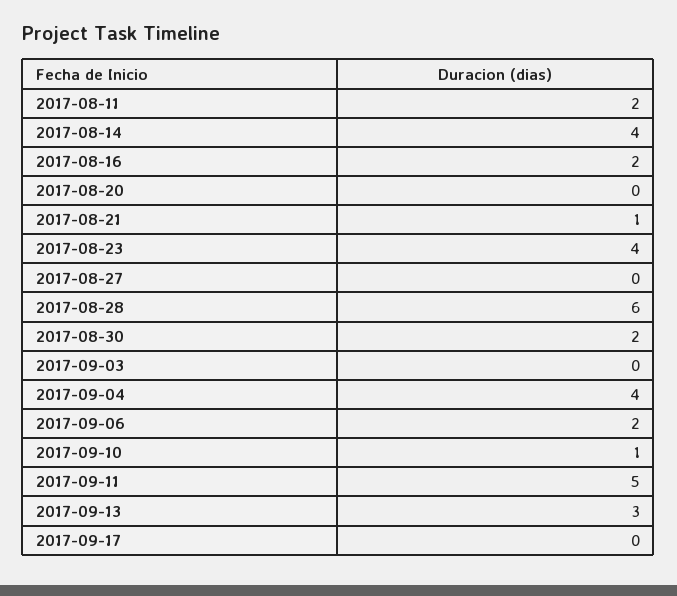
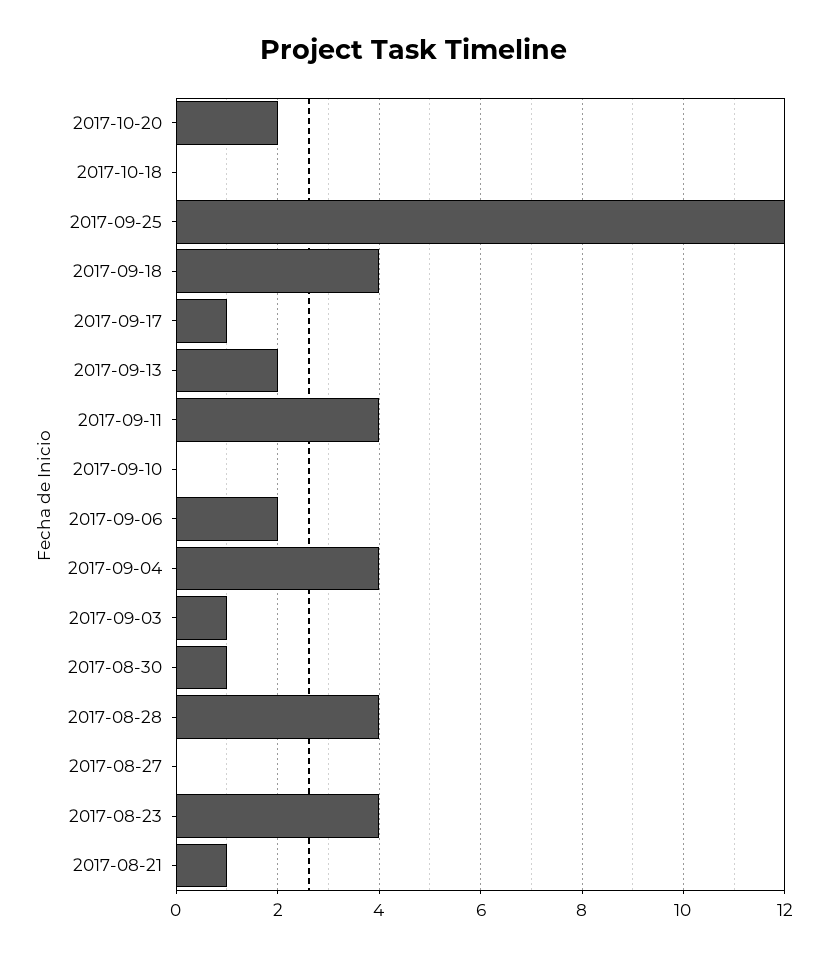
2017-08-11: 2 -> none
2017-08-14: 4 -> none
2017-08-16: 2 -> none
2017-08-20: 0 -> none
2017-08-28: 6 -> 4
2017-08-30: 2 -> 1
2017-09-03: 0 -> 1
2017-09-10: 1 -> 0
2017-09-11: 5 -> 4
2017-09-13: 3 -> 2
2017-09-17: 0 -> 1
2017-10-20: none -> 2
2017-10-18: none -> 0
2017-09-25: none -> 12
2017-09-18: none -> 4

